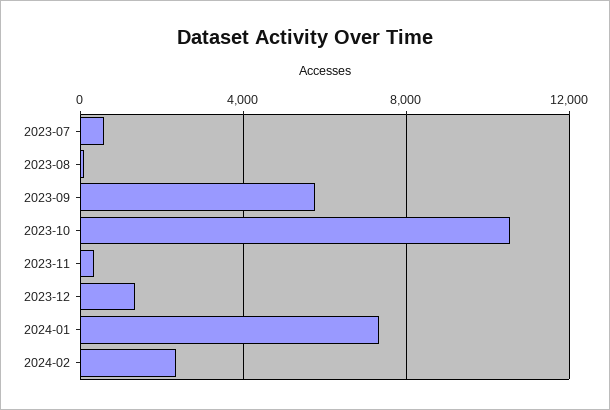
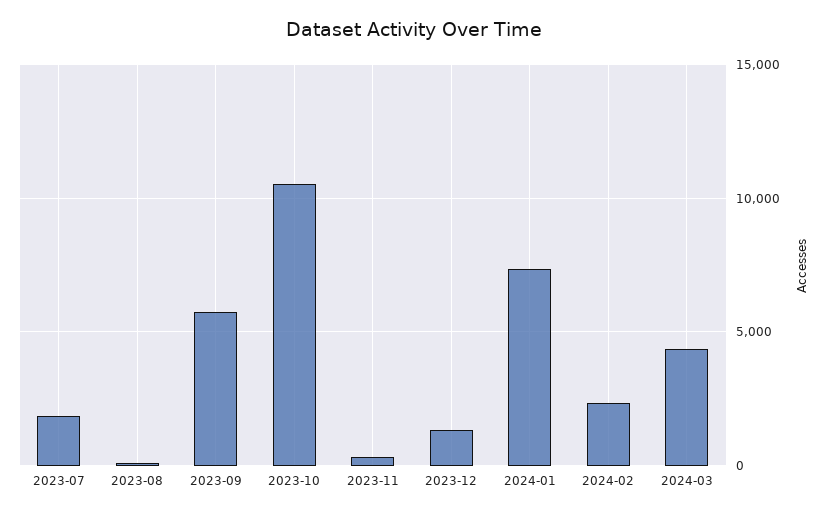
2023-07: 500 -> 2000
2024-03: none -> 4500

